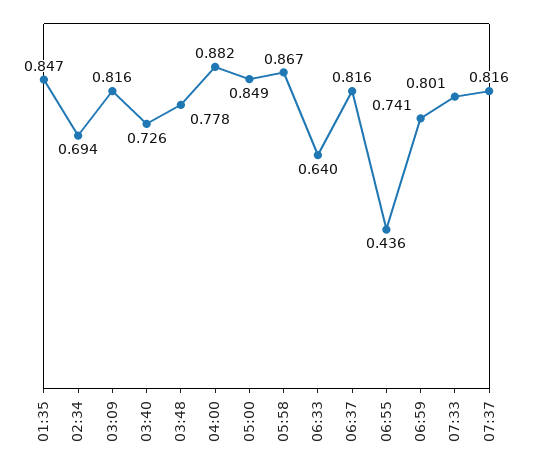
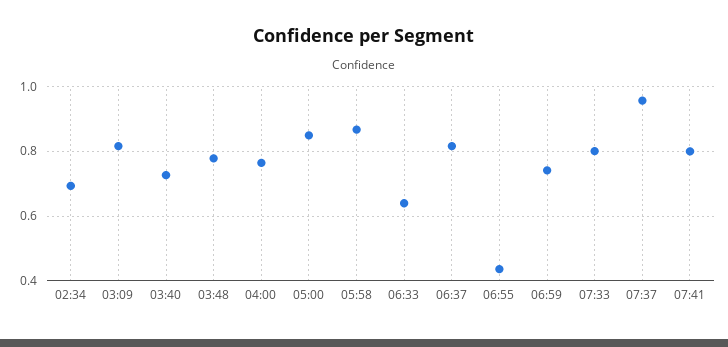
01:35: 0.847 -> none
04:00: 0.882 -> 0.76
07:37: 0.816 -> 0.96
07:41: none -> 0.8

